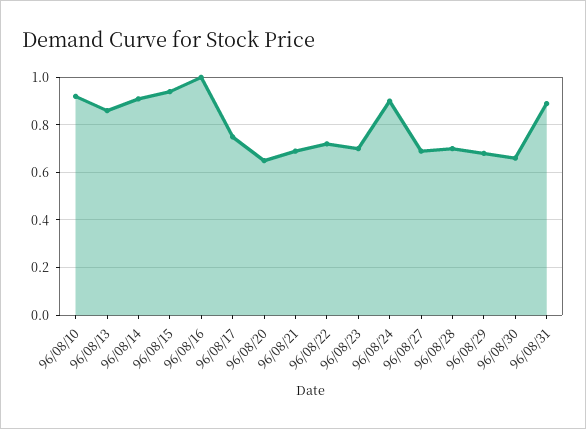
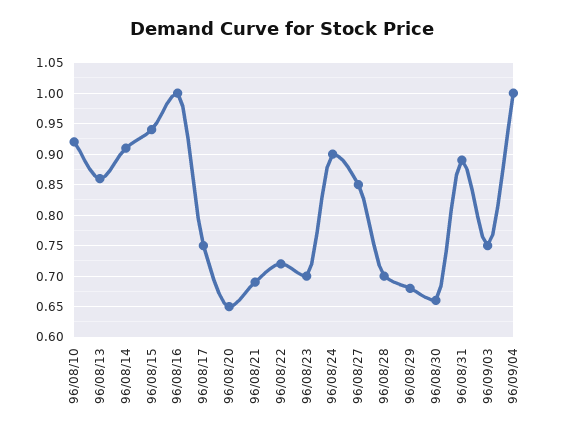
96/08/27: 0.7 -> 0.85
96/09/03: none -> 0.75
96/09/04: none -> 1

